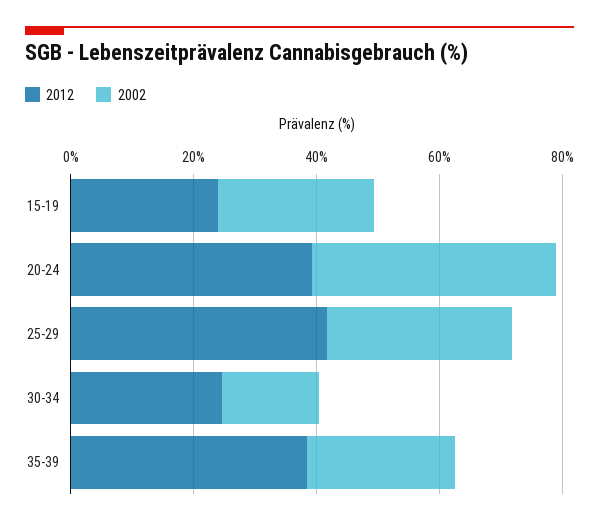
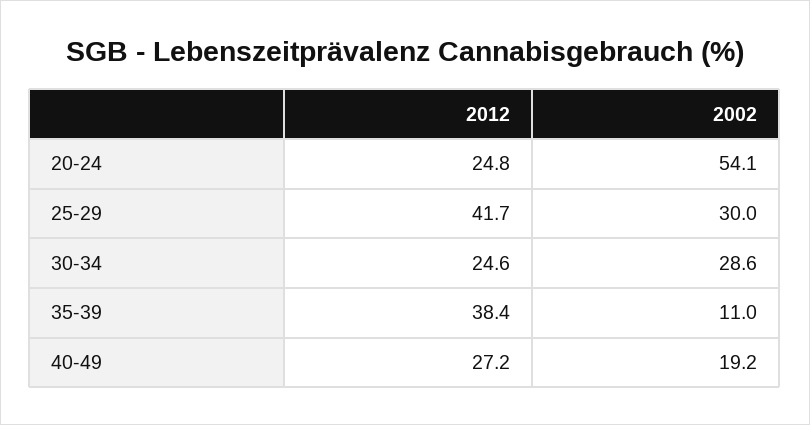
2012, 15-19: 25 -> none
2002, 15-19: 25 -> none
2012, 20-24: 40 -> 24.8
2002, 20-24: 40 -> 54.1
2002, 30-34: 15 -> 28.6
2002, 35-39: 25 -> 11
2012, 40-49: none -> 27.2
2002, 40-49: none -> 19.2

